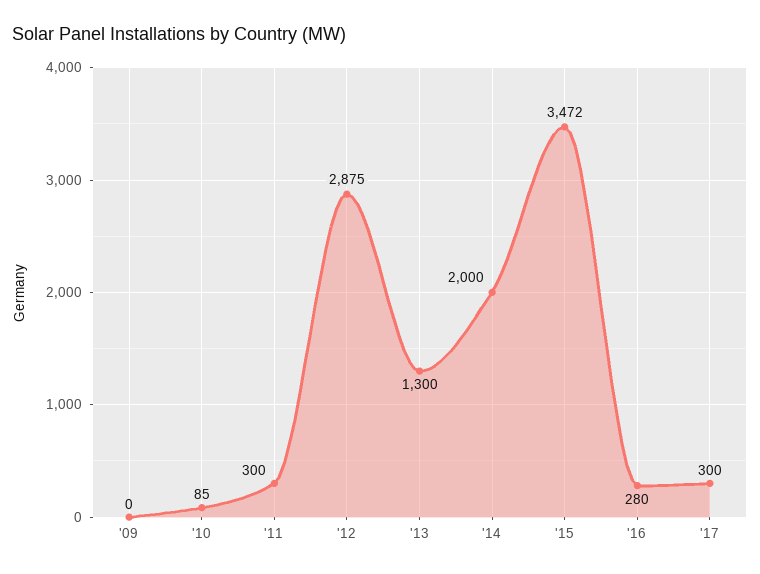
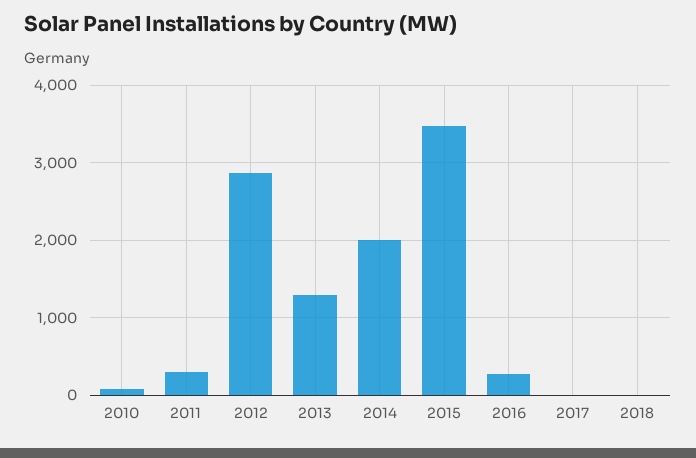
'09: 0 -> none
'17: 300 -> 0
2018: none -> 0

